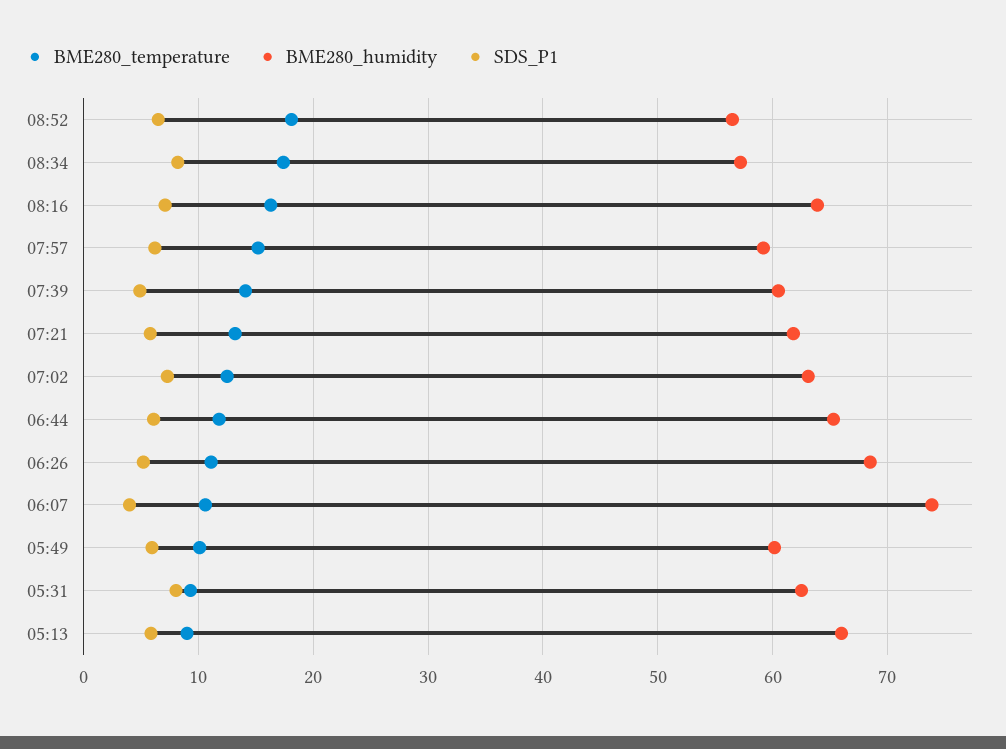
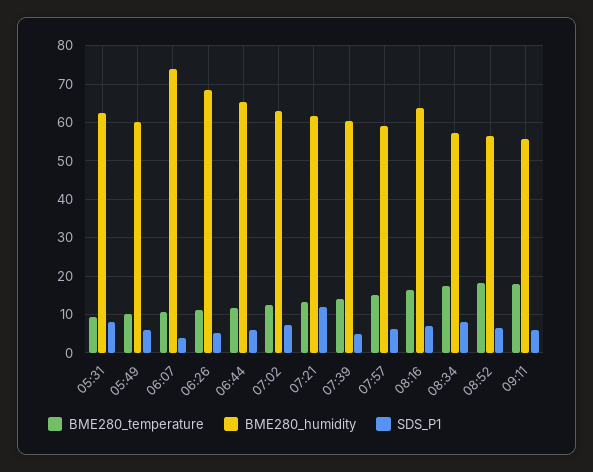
SDS_P1, 07:21: 6 -> 12
BME280_temperature, 05:13: 9 -> none
BME280_humidity, 05:13: 66 -> none
SDS_P1, 05:13: 6 -> none
BME280_temperature, 09:11: none -> 18
BME280_humidity, 09:11: none -> 56
SDS_P1, 09:11: none -> 6

